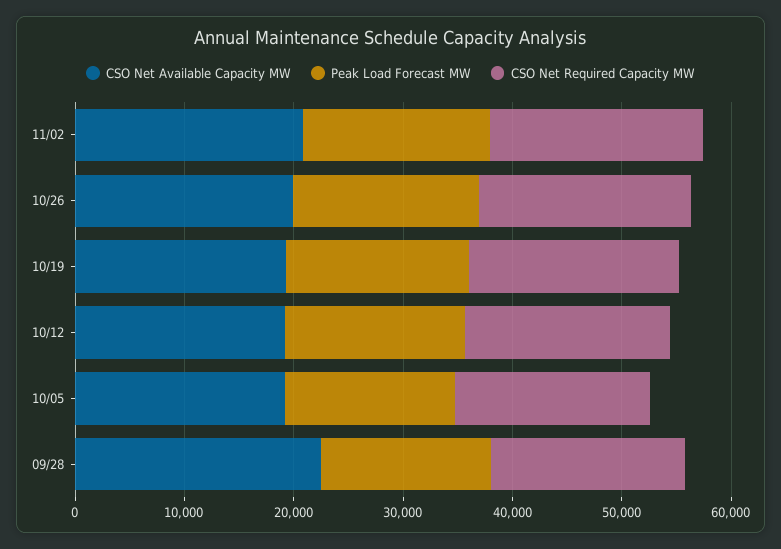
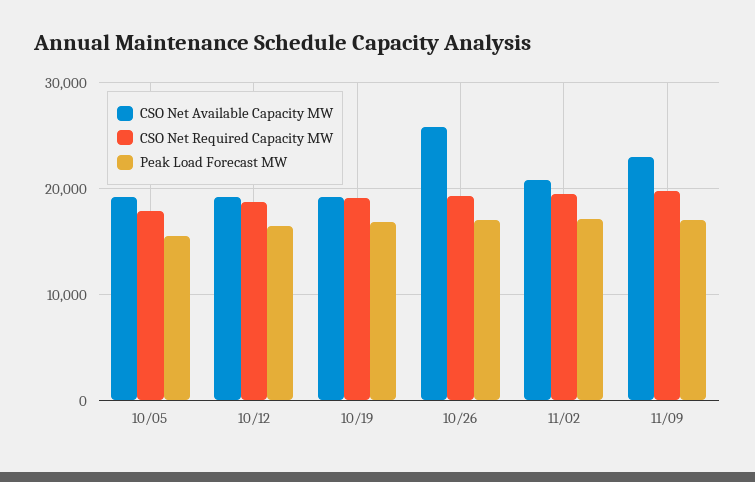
CSO Net Available Capacity MW, 10/26: 20000 -> 26000
CSO Net Available Capacity MW, 09/28: 22000 -> none
Peak Load Forecast MW, 09/28: 16000 -> none
CSO Net Required Capacity MW, 09/28: 18000 -> none
CSO Net Available Capacity MW, 11/09: none -> 23000
CSO Net Required Capacity MW, 11/09: none -> 20000
Peak Load Forecast MW, 11/09: none -> 17000

